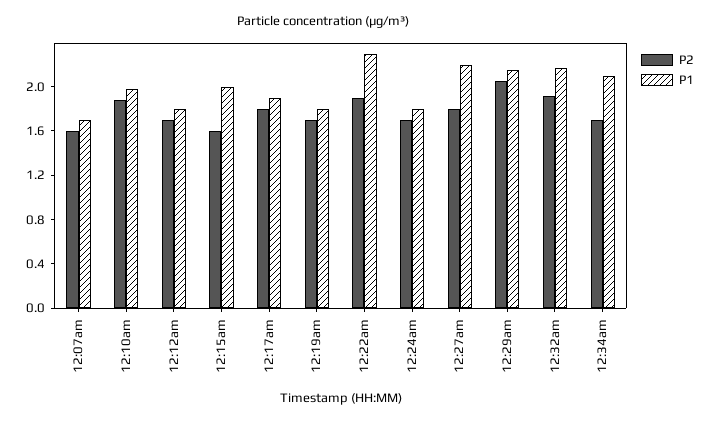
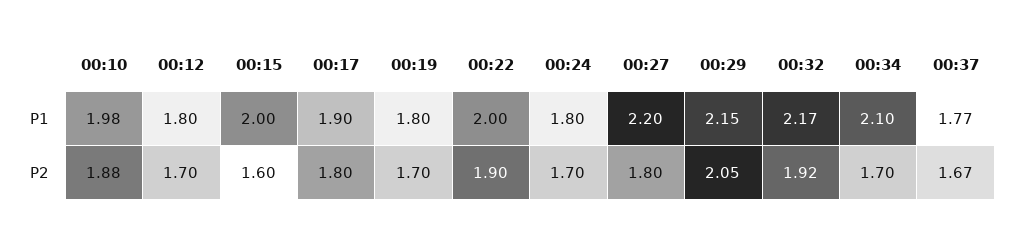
P2, 12:07am: 1.6 -> none
P1, 12:07am: 1.7 -> none
P1, 12:22am: 2.3 -> 2
P1, 00:37: none -> 1.77
P2, 00:37: none -> 1.67

